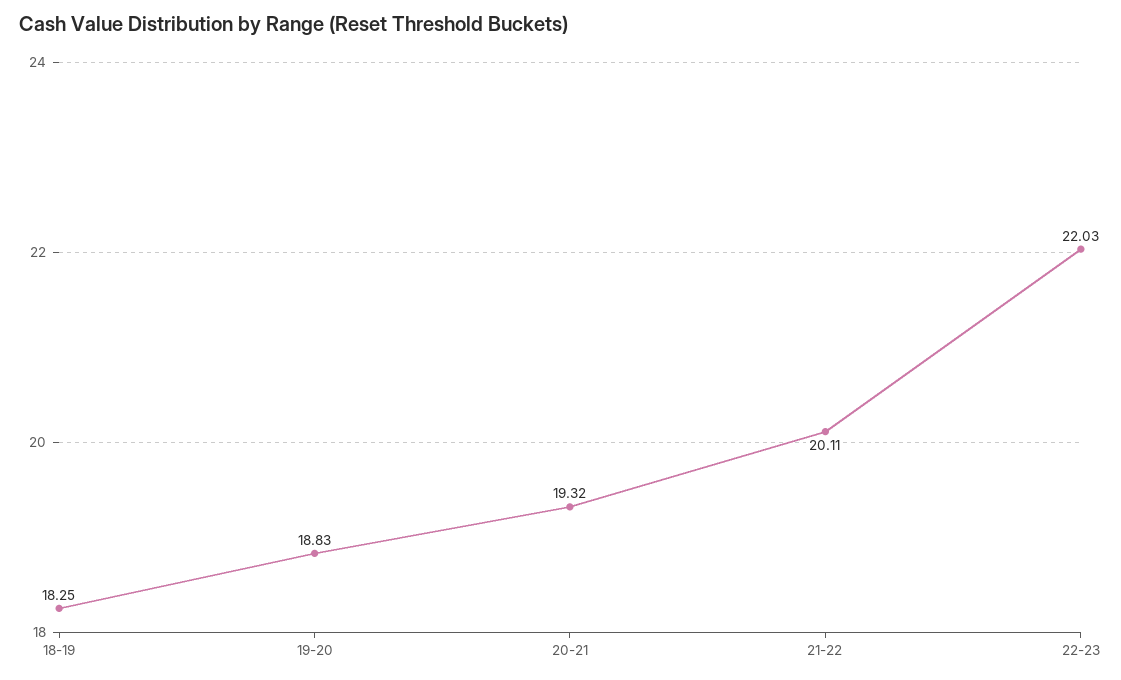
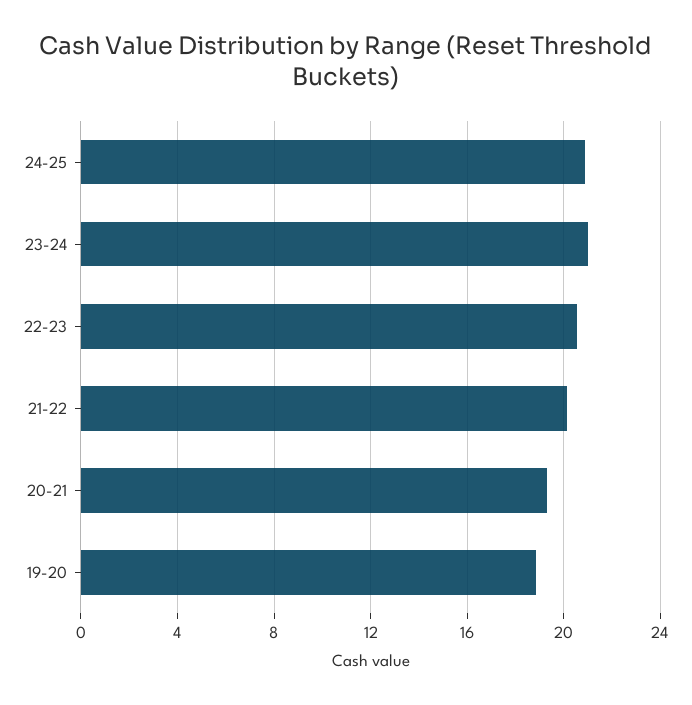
18-19: 18.25 -> none
22-23: 22.03 -> 20.5
24-25: none -> 21
23-24: none -> 21

